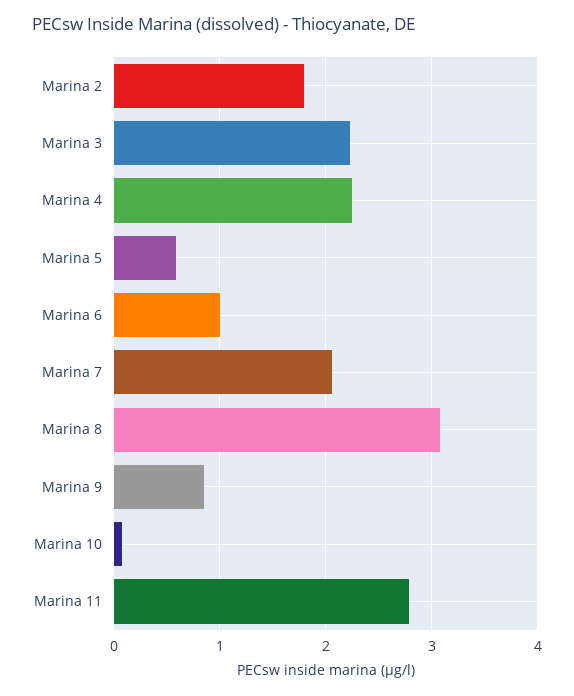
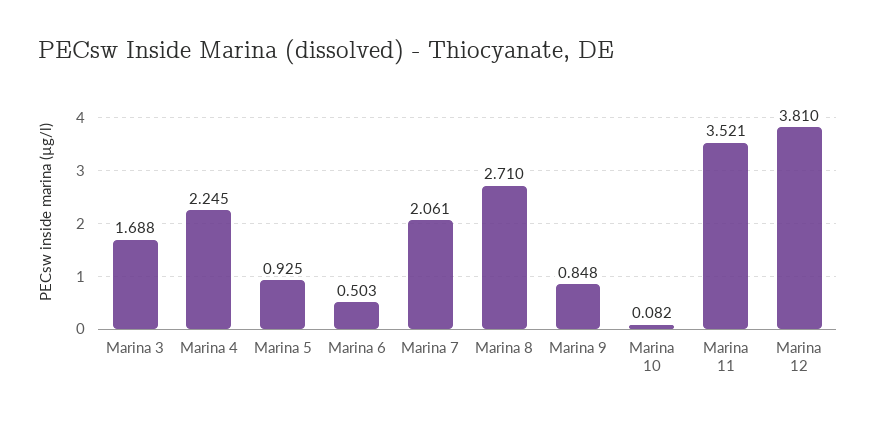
Marina 2: 1.8 -> none
Marina 3: 2.2 -> 1.688
Marina 5: 0.6 -> 0.925
Marina 6: 1 -> 0.503
Marina 8: 3.1 -> 2.71
Marina 11: 2.8 -> 3.521
Marina 12: none -> 3.81

